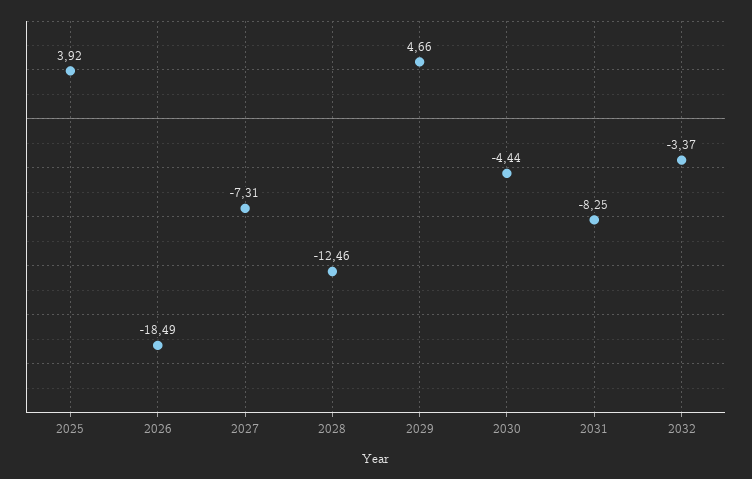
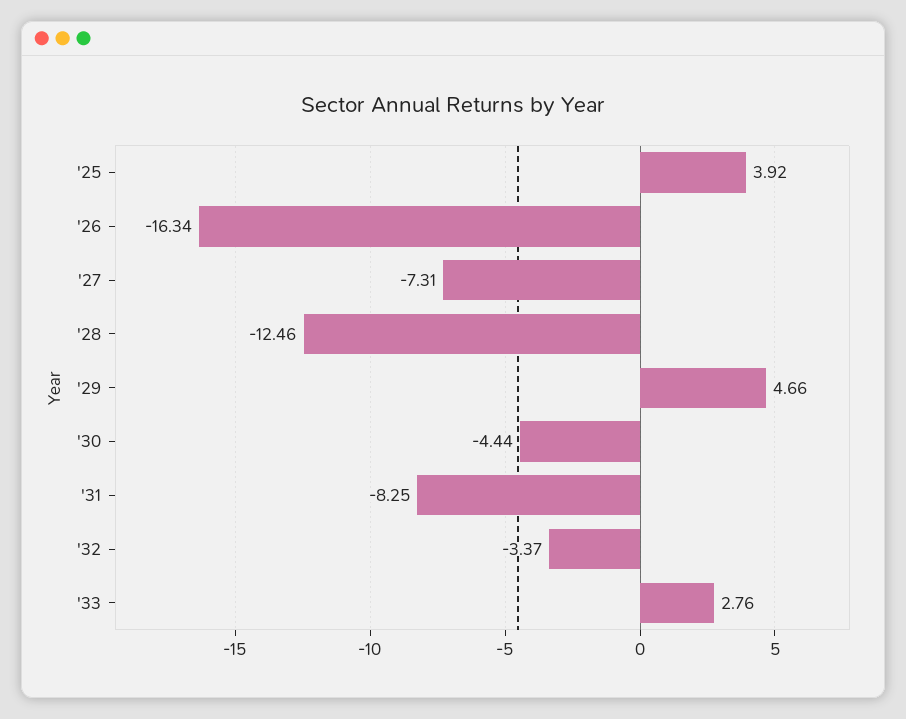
2026: -18.49 -> -16.34
'33: none -> 2.76

